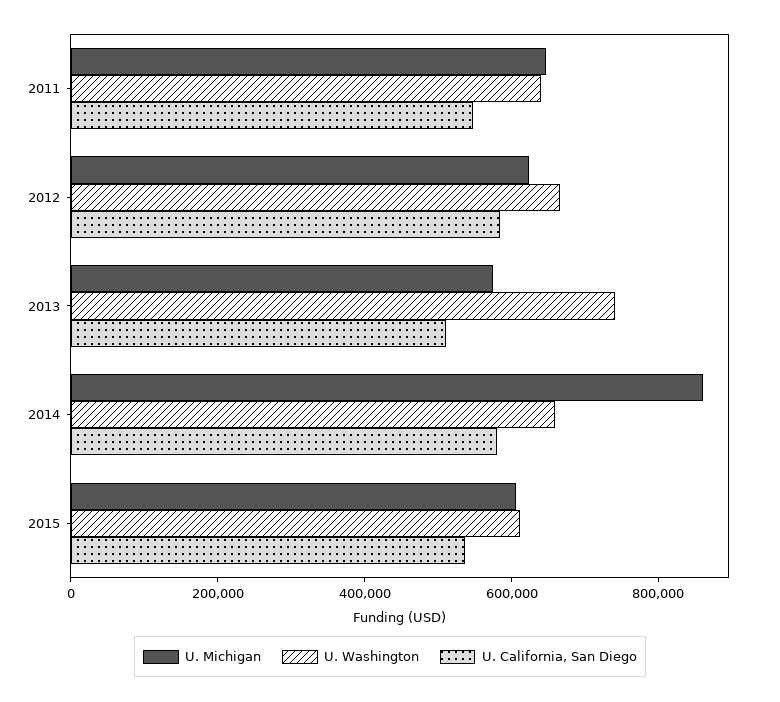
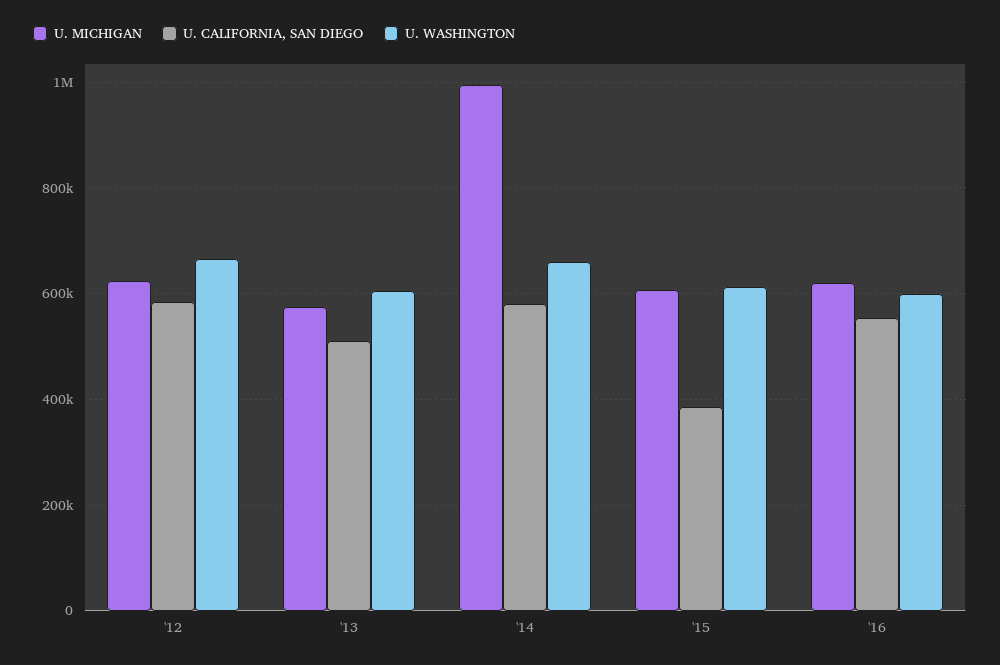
U. Michigan, 2011: 650000 -> none
U. Washington, 2011: 650000 -> none
U. California, San Diego, 2011: 550000 -> none
U. Washington, 2013: 750000 -> 600000
U. Michigan, 2014: 850000 -> 1000000
U. California, San Diego, 2015: 550000 -> 380000
U. Michigan, '16: none -> 620000
U. California, San Diego, '16: none -> 560000
U. Washington, '16: none -> 600000

